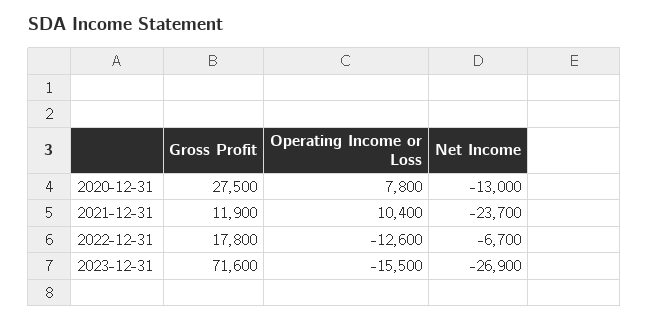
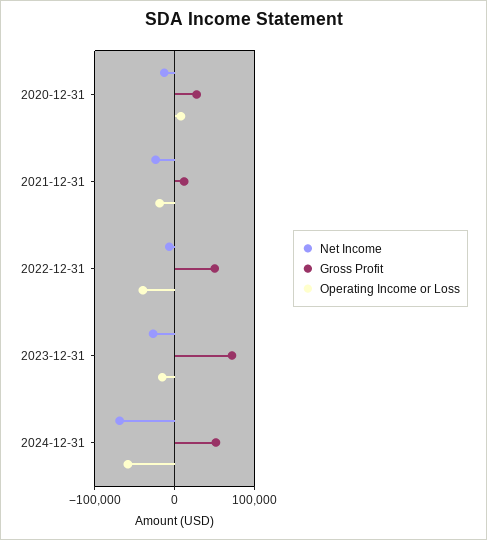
Operating Income or Loss, 2021-12-31: 10400 -> -20000
Gross Profit, 2022-12-31: 17800 -> 50000
Operating Income or Loss, 2022-12-31: -12600 -> -40000
Net Income, 2024-12-31: none -> -70000
Gross Profit, 2024-12-31: none -> 50000
Operating Income or Loss, 2024-12-31: none -> -60000

